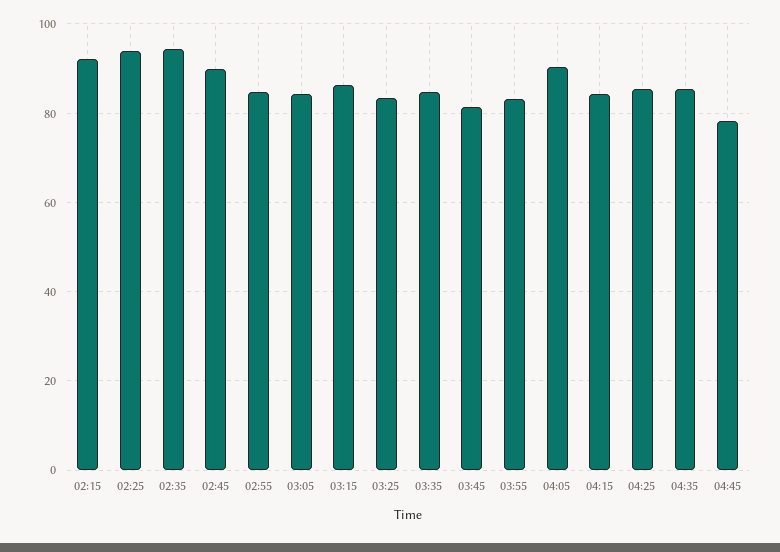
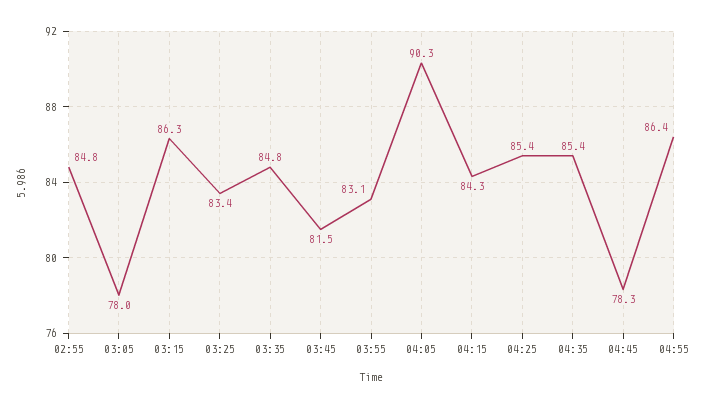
02:15: 92 -> none
02:25: 94 -> none
02:35: 94 -> none
02:45: 90 -> none
03:05: 84 -> 78
04:55: none -> 86.4

